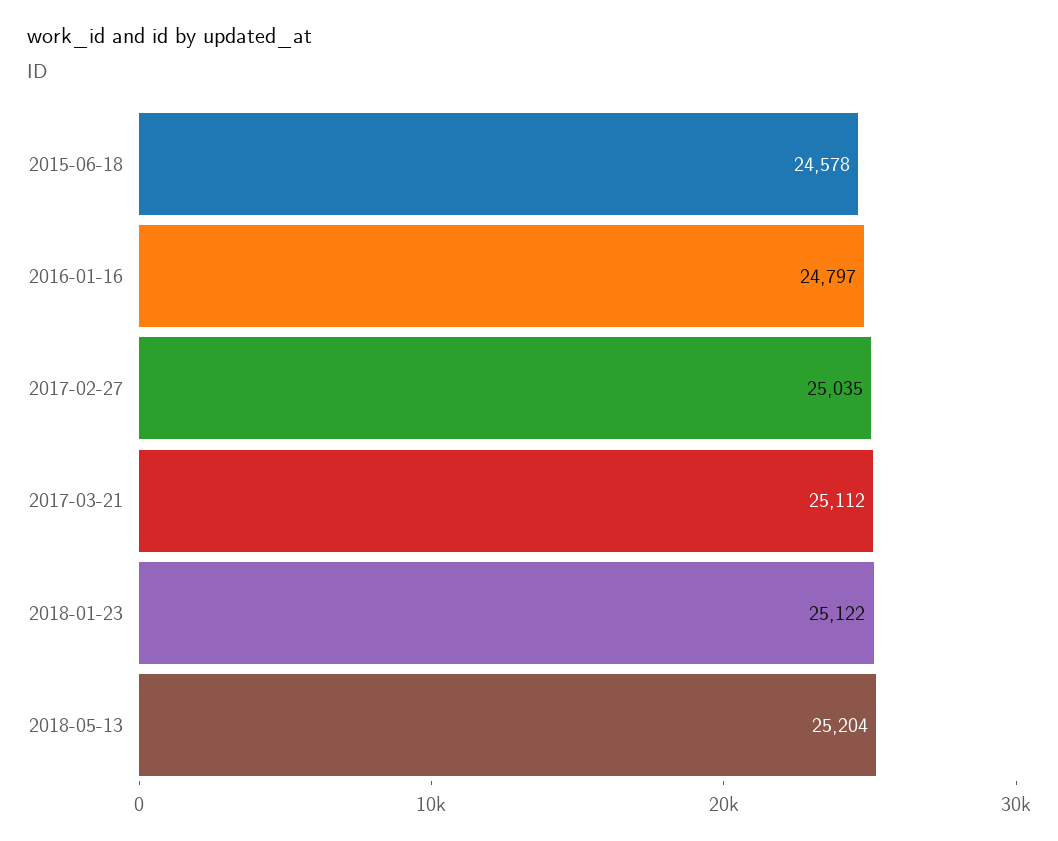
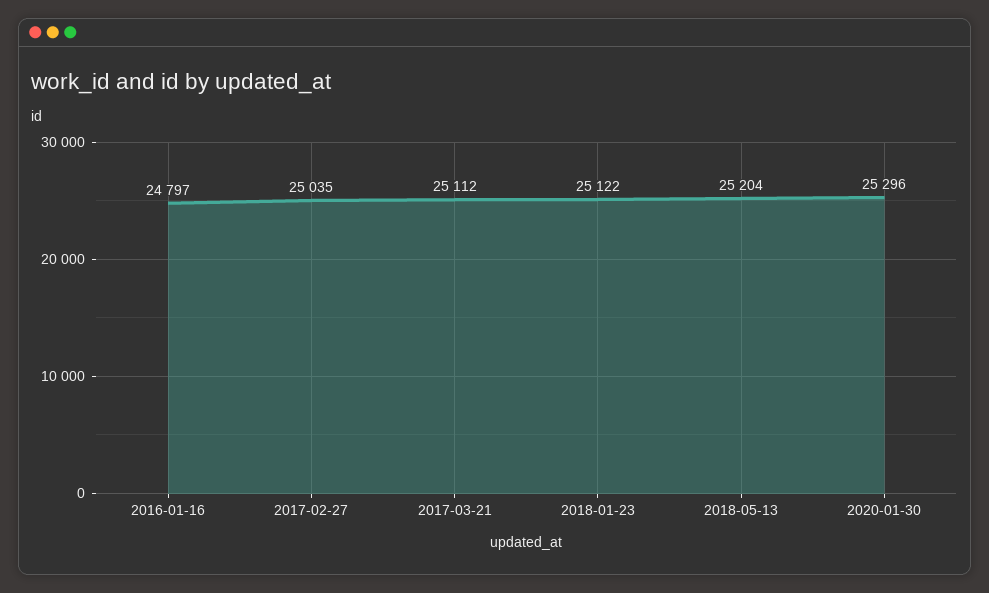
2015-06-18: 24578 -> none
2020-01-30: none -> 25296

